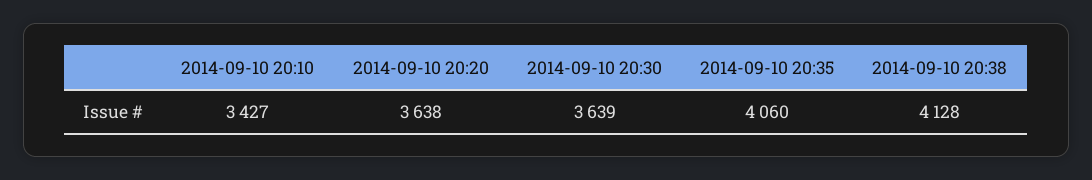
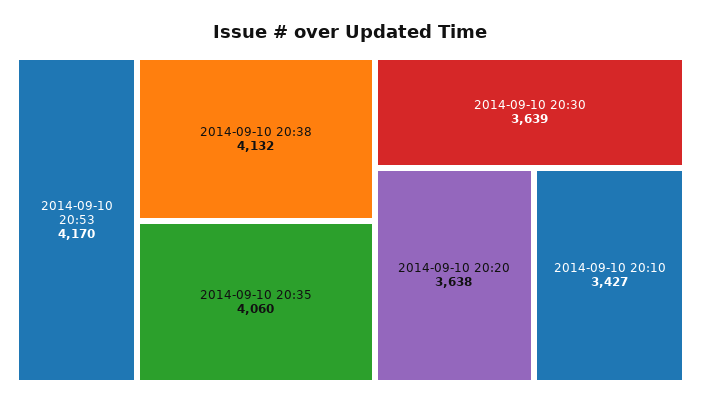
2014-09-10 20:38: 4128 -> 4132
2014-09-10 20:53: none -> 4170

